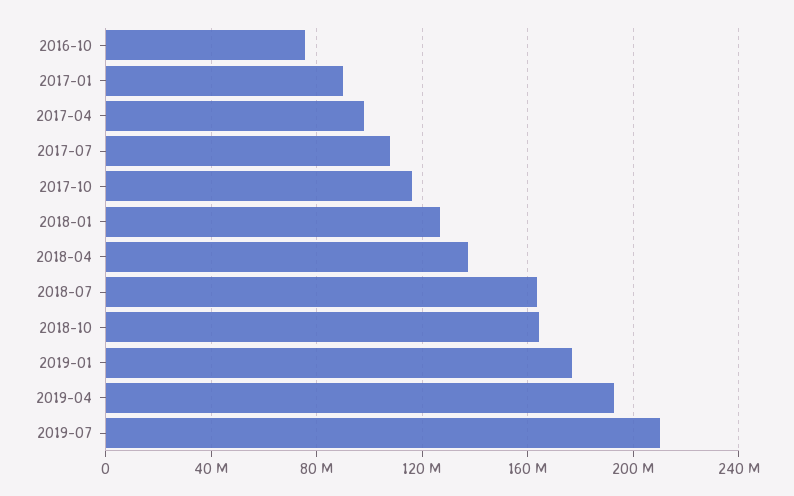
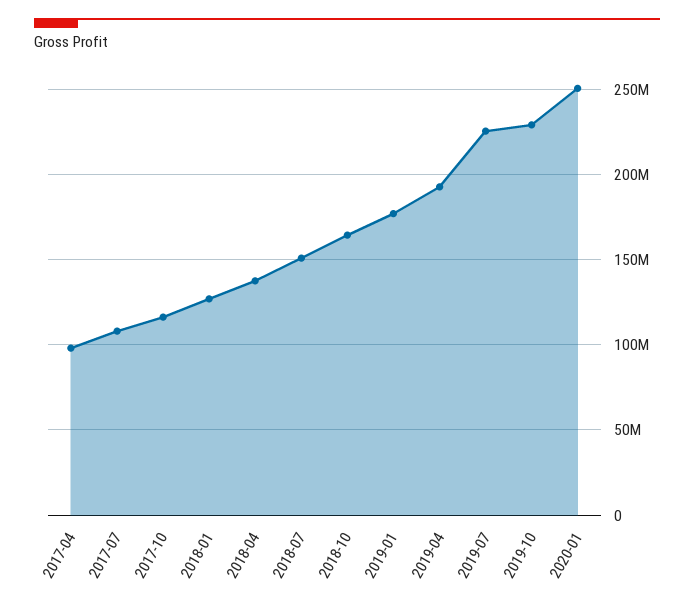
2016-10: 75000000 -> none
2017-01: 90000000 -> none
2018-07: 165000000 -> 150000000
2019-07: 210000000 -> 225000000
2019-10: none -> 230000000
2020-01: none -> 250000000

